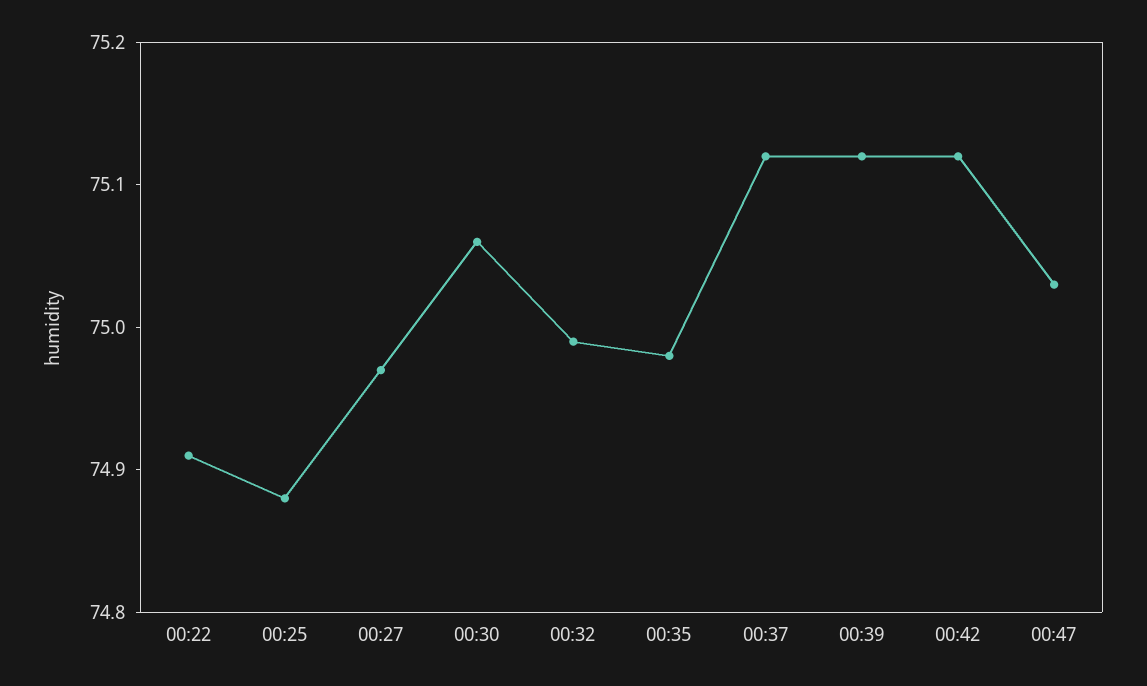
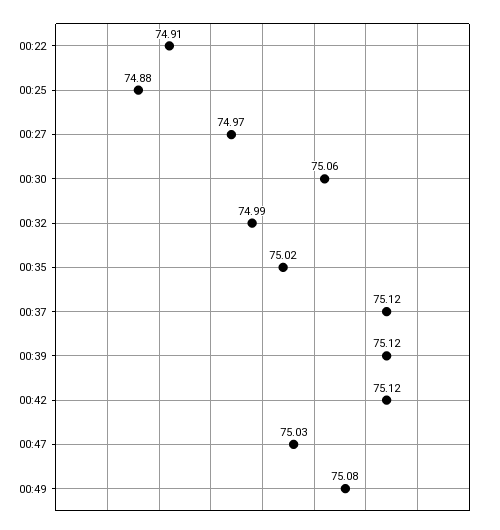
00:35: 74.98 -> 75.02
00:49: none -> 75.08

